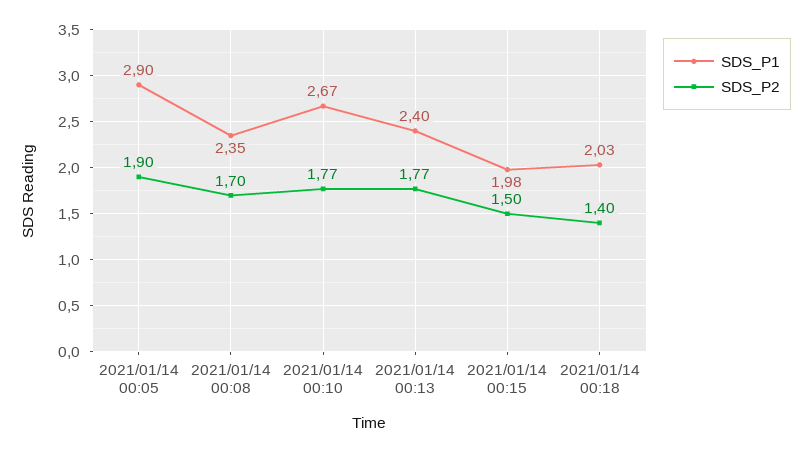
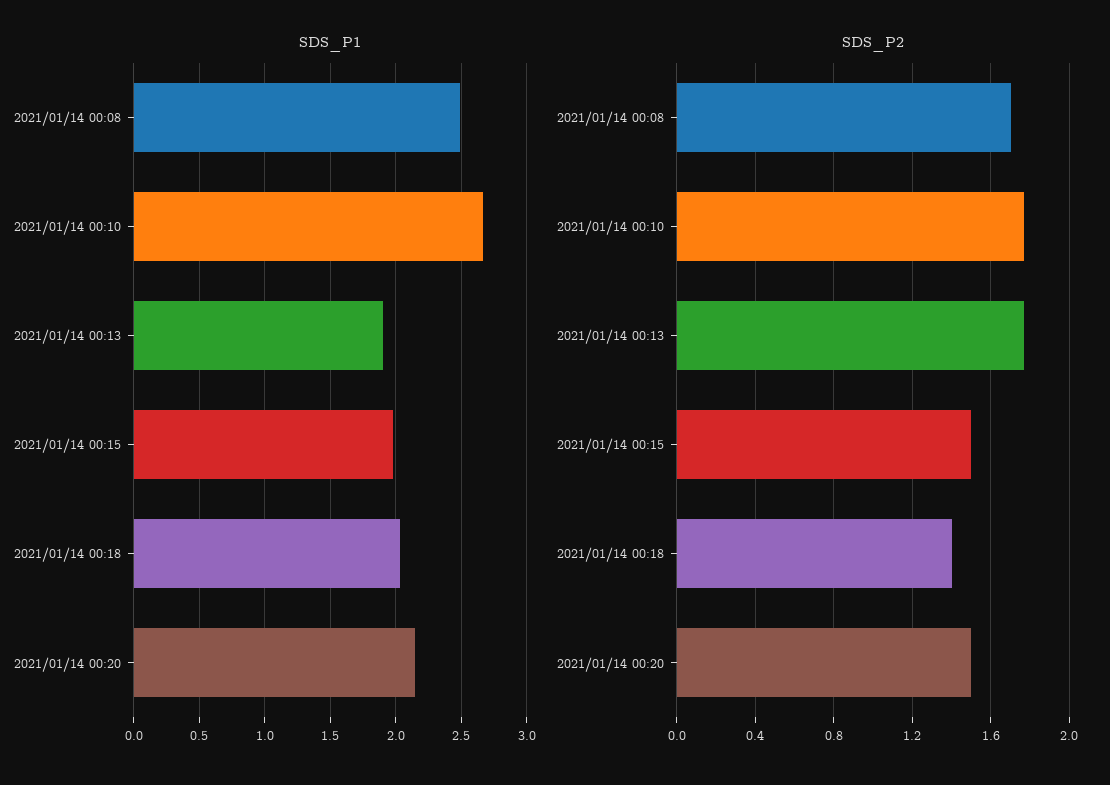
SDS_P1, 2021/01/14 00:05: 2.9 -> none
SDS_P2, 2021/01/14 00:05: 1.9 -> none
SDS_P1, 2021/01/14 00:08: 2.35 -> 2.5
SDS_P1, 2021/01/14 00:13: 2.4 -> 1.9
SDS_P1, 2021/01/14 00:20: none -> 2.15
SDS_P2, 2021/01/14 00:20: none -> 1.5

